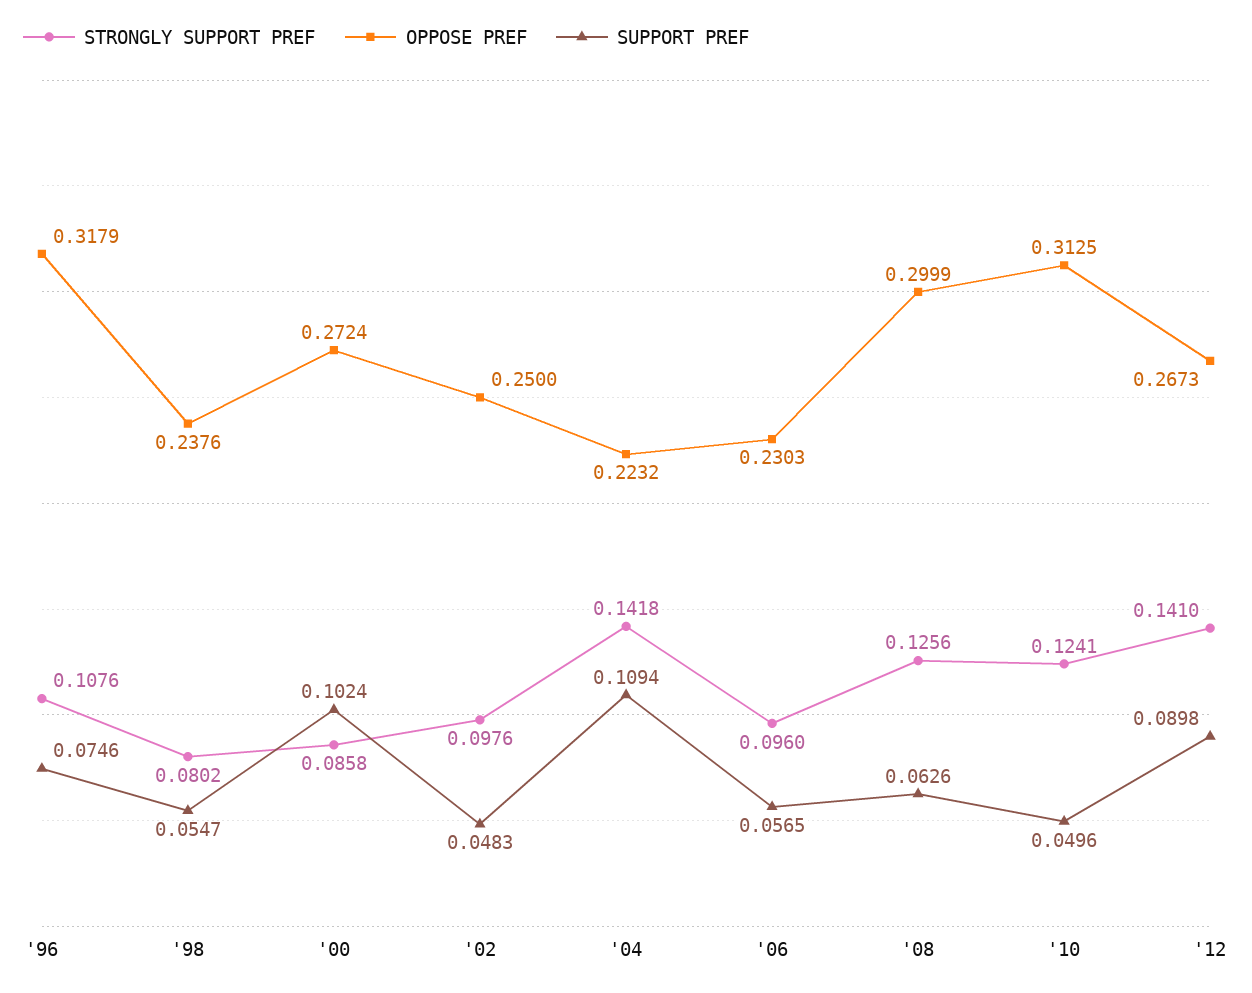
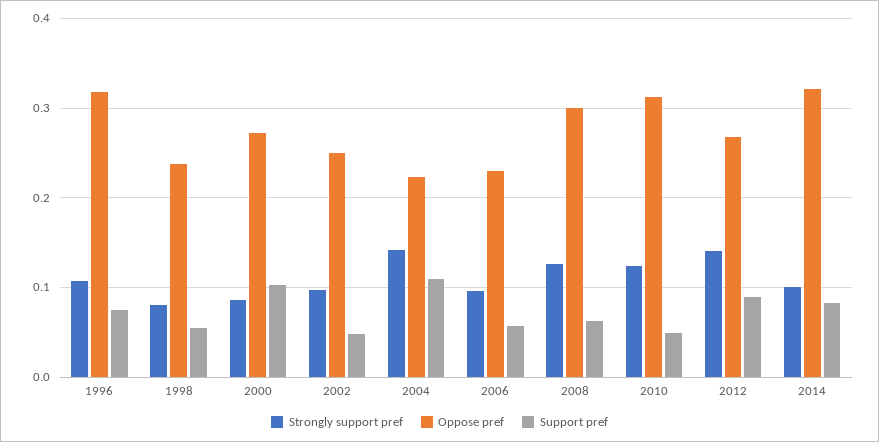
STRONGLY SUPPORT PREF, 2014: none -> 0.1
OPPOSE PREF, 2014: none -> 0.32
SUPPORT PREF, 2014: none -> 0.08

